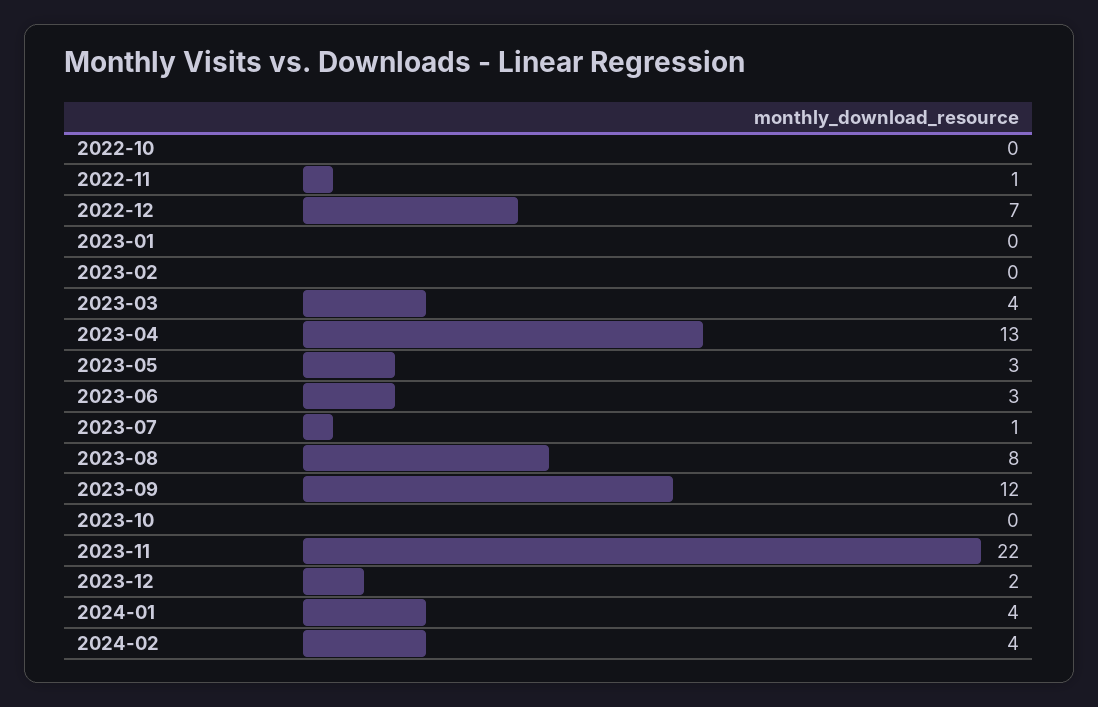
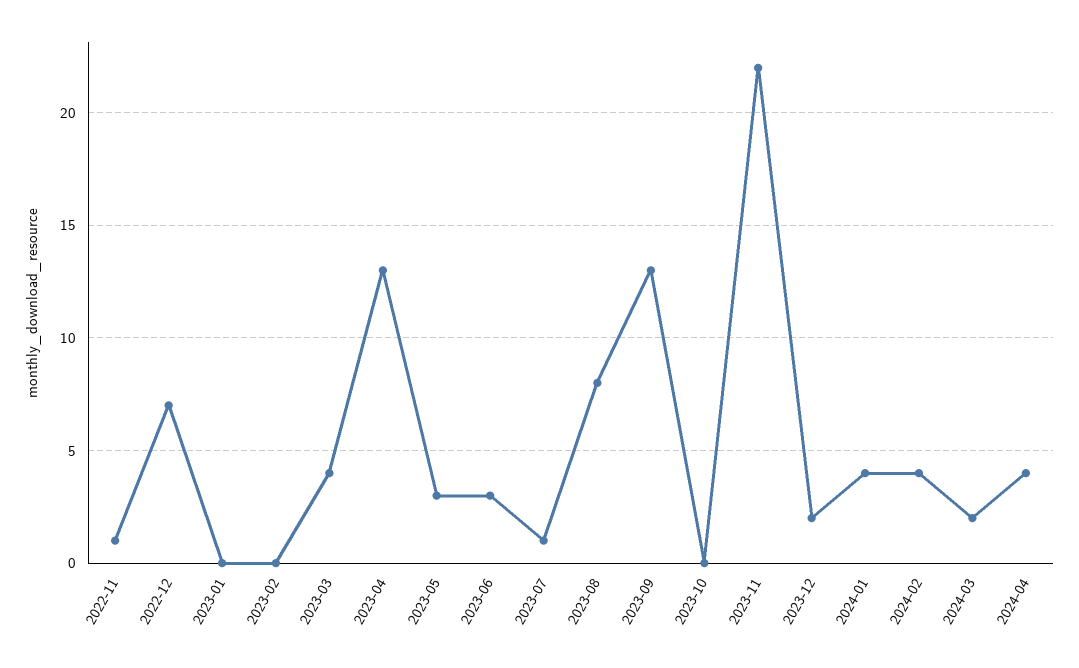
2022-10: 0 -> none
2023-09: 12 -> 13
2024-03: none -> 2
2024-04: none -> 4

